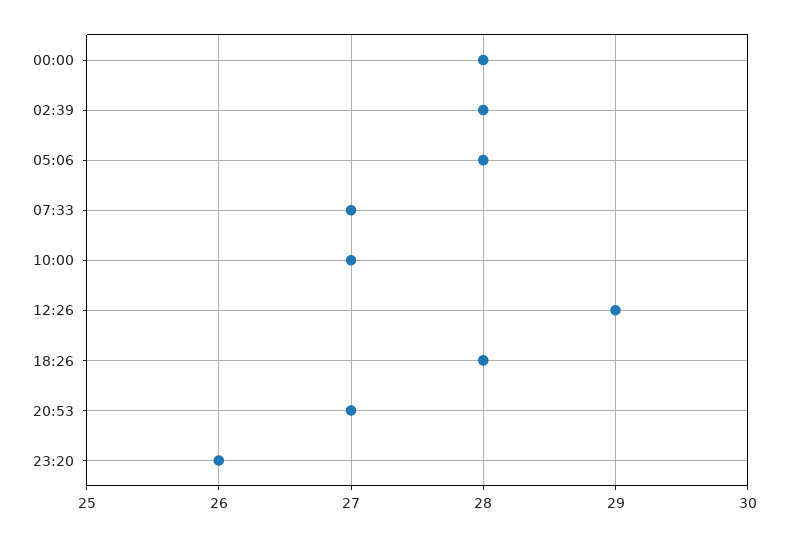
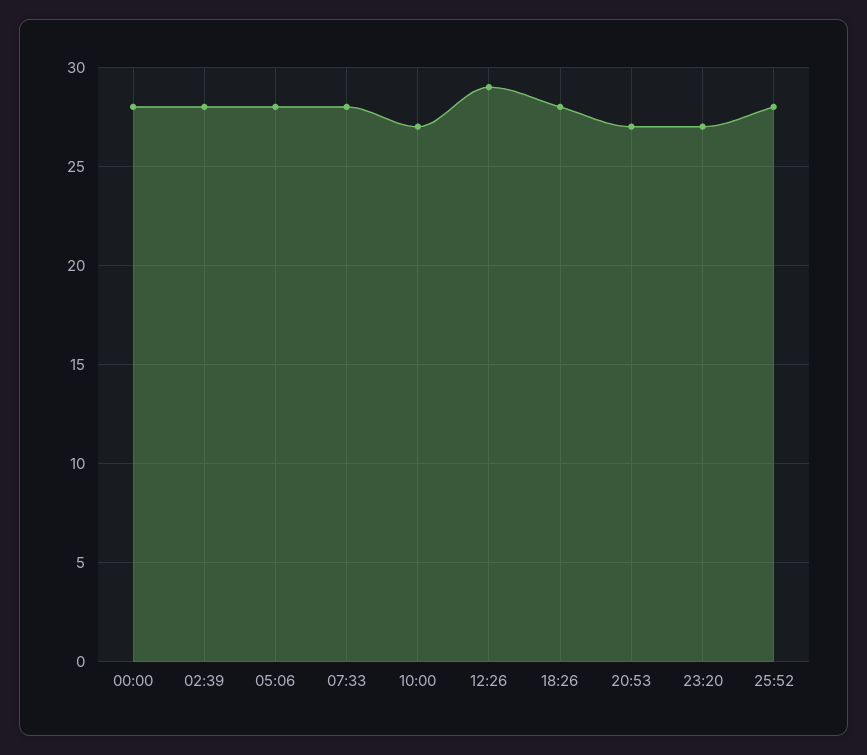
07:33: 27 -> 28
23:20: 26 -> 27
25:52: none -> 28

